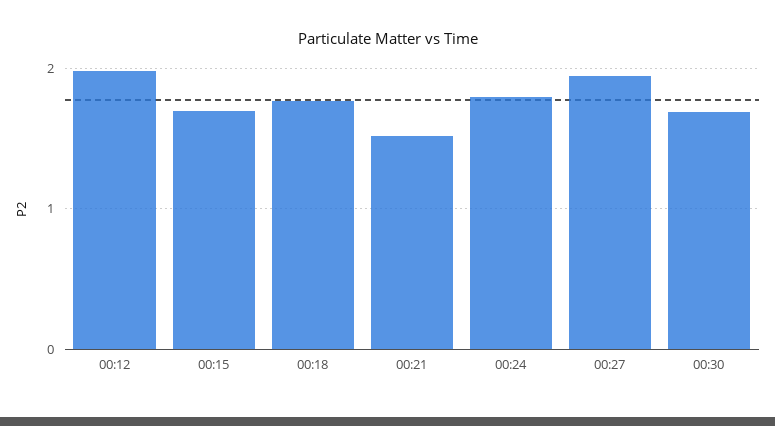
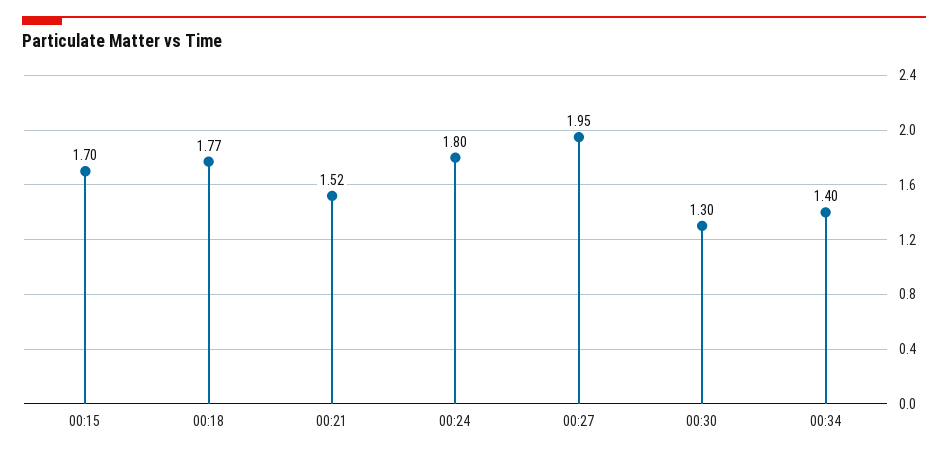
00:12: 2 -> none
00:30: 1.7 -> 1.3
00:34: none -> 1.4

